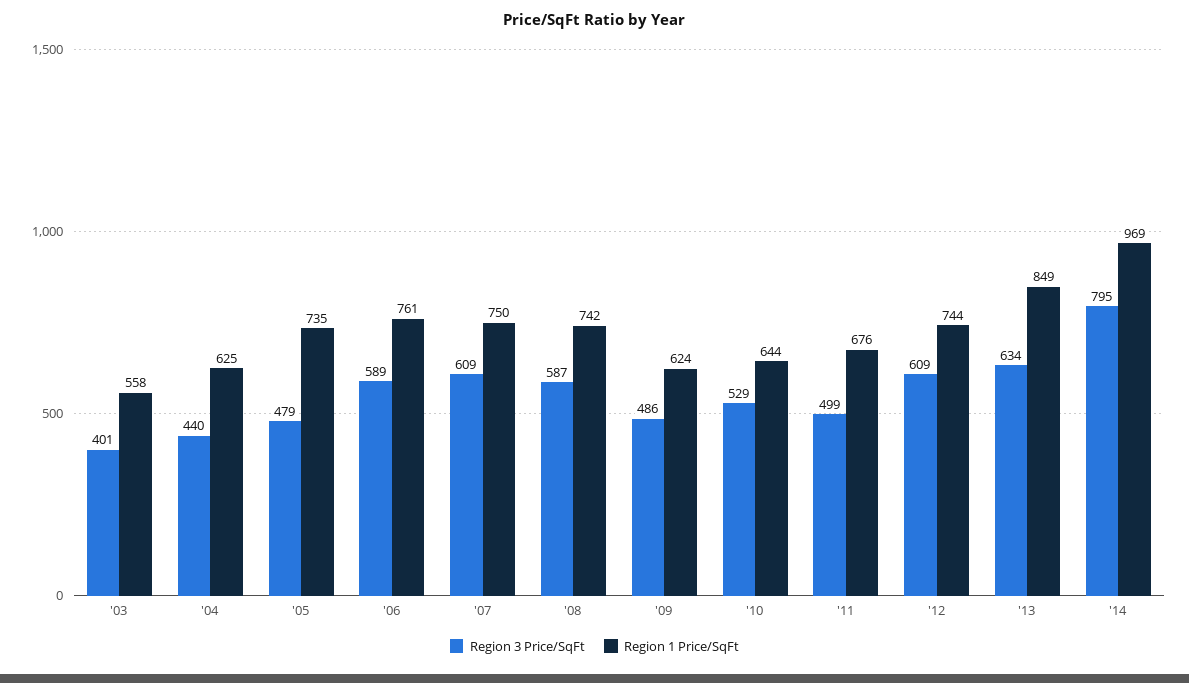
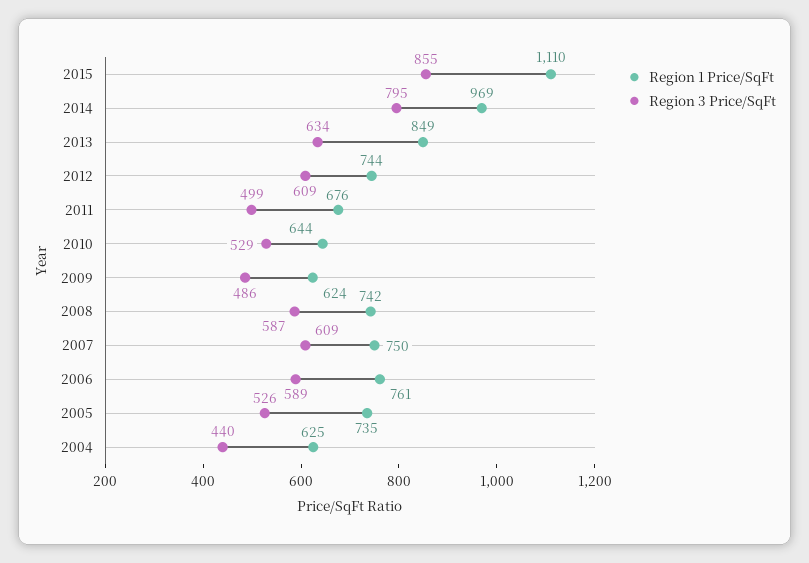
Region 3 Price/SqFt, '03: 401 -> none
Region 1 Price/SqFt, '03: 558 -> none
Region 3 Price/SqFt, '05: 479 -> 526
Region 1 Price/SqFt, 2015: none -> 1110
Region 3 Price/SqFt, 2015: none -> 855

